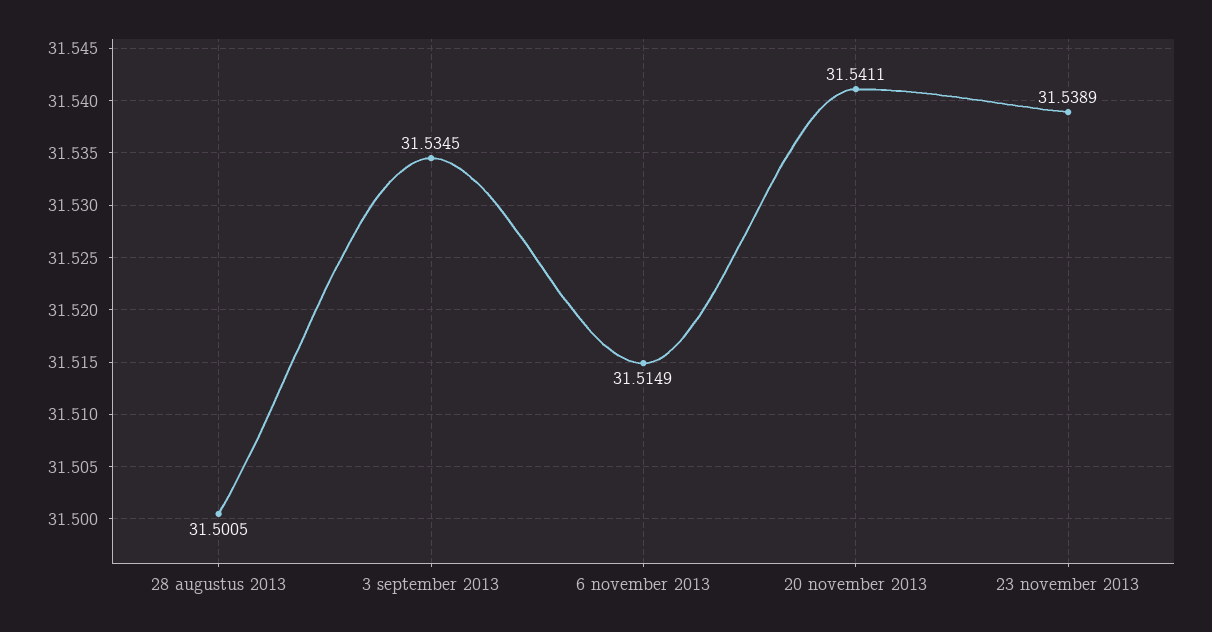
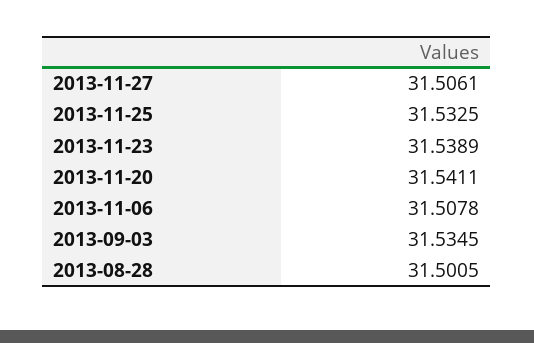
6 november 2013: 31.5149 -> 31.5078
2013-11-27: none -> 31.5061
2013-11-25: none -> 31.5325

